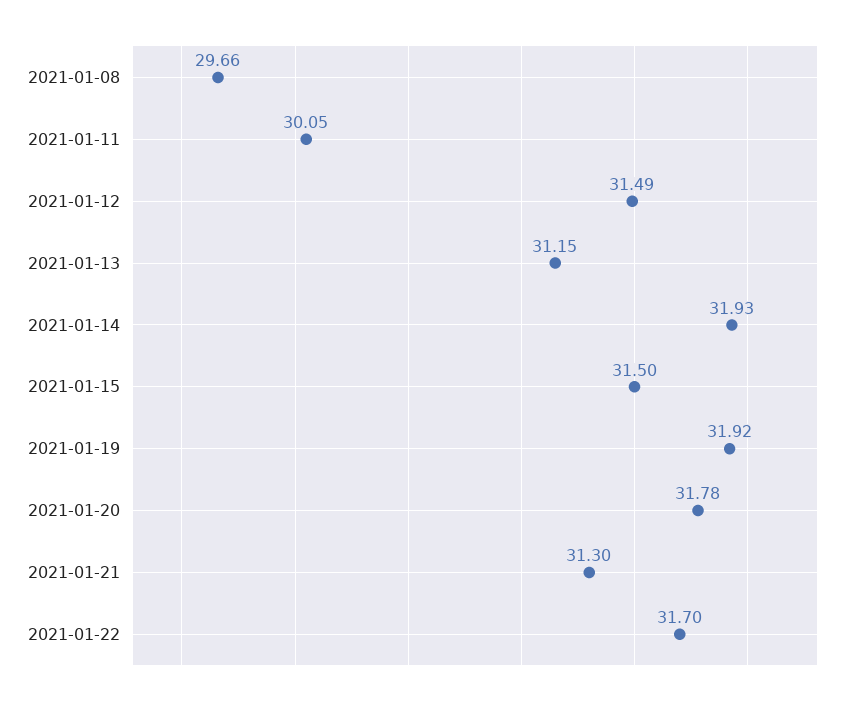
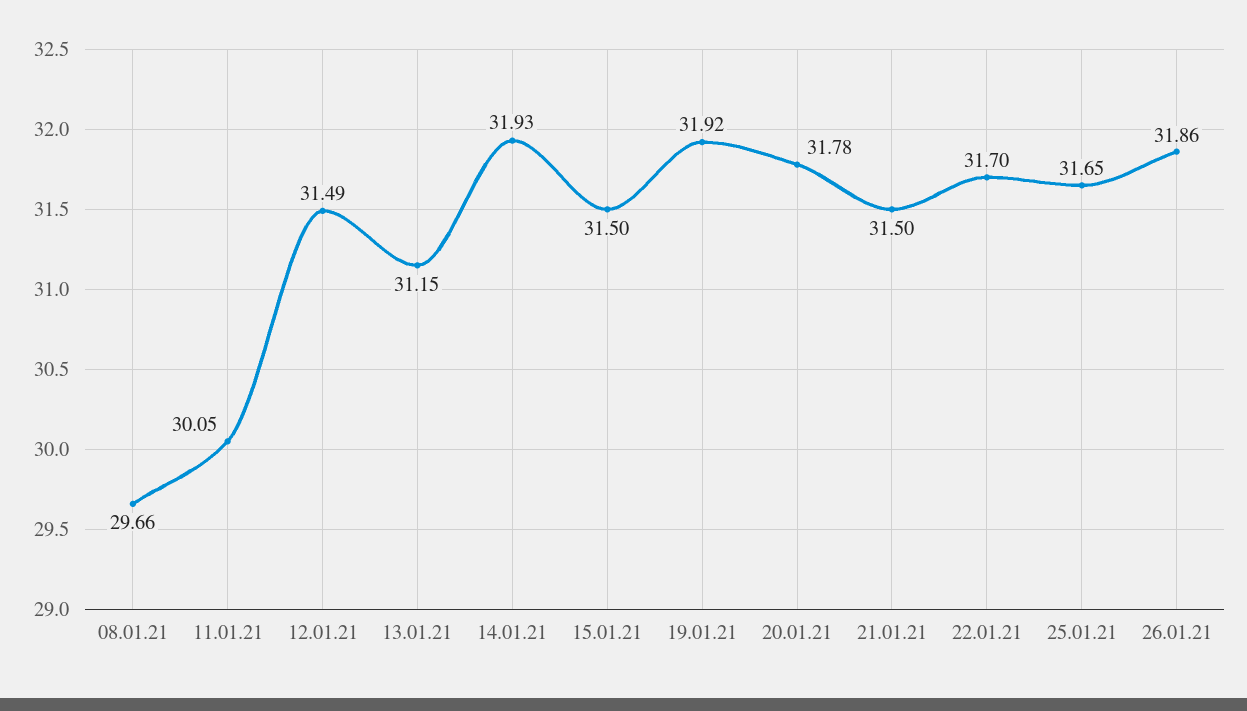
2021-01-21: 31.3 -> 31.5
25.01.21: none -> 31.65
26.01.21: none -> 31.86

